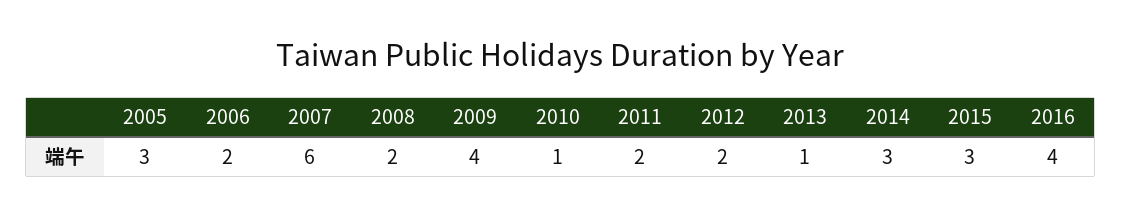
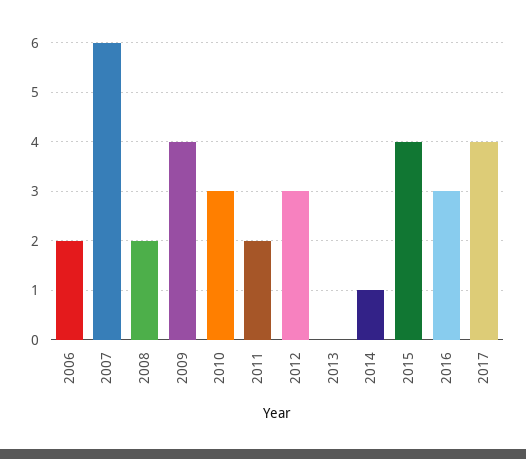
2005: 3 -> none
2010: 1 -> 3
2012: 2 -> 3
2013: 1 -> 0
2014: 3 -> 1
2015: 3 -> 4
2016: 4 -> 3
2017: none -> 4

